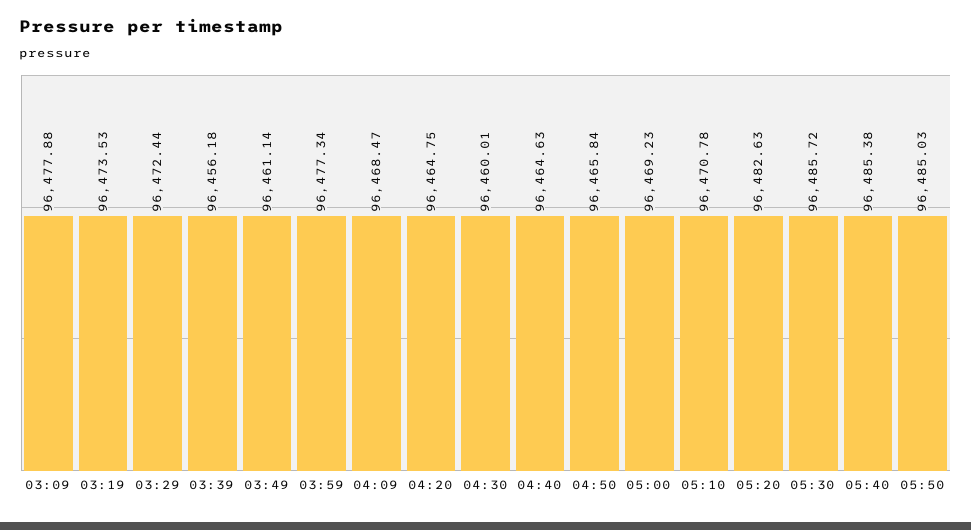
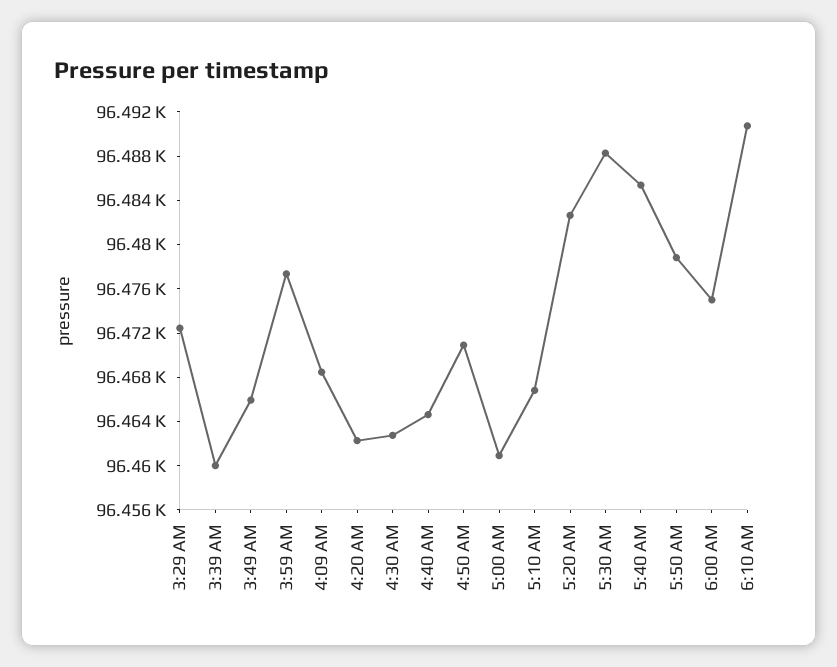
03:09: 96477.88 -> none
03:19: 96473.53 -> none
03:39: 96456.18 -> 96460
03:49: 96461.14 -> 96466
04:20: 96464.75 -> 96462
04:30: 96460.01 -> 96463
04:50: 96465.84 -> 96471
05:00: 96469.23 -> 96461
05:10: 96470.78 -> 96467
05:30: 96485.72 -> 96488
05:50: 96485.03 -> 96479
6:00 AM: none -> 96475
6:10 AM: none -> 96491

